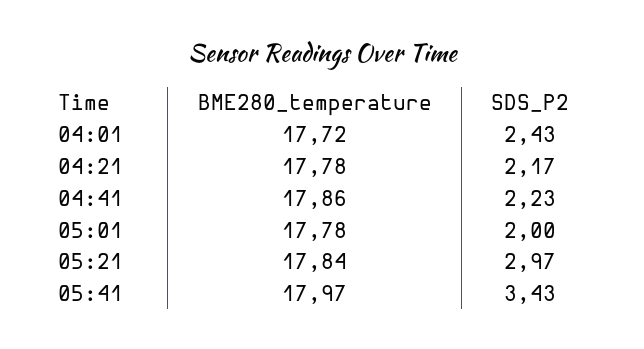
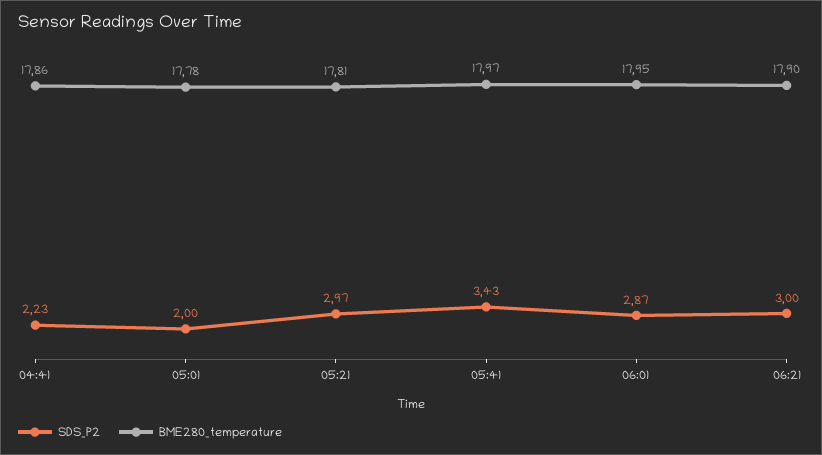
BME280_temperature, 04:01: 17.72 -> none
SDS_P2, 04:01: 2.43 -> none
BME280_temperature, 04:21: 17.78 -> none
SDS_P2, 04:21: 2.17 -> none
BME280_temperature, 05:21: 17.84 -> 17.81
SDS_P2, 06:01: none -> 2.87
BME280_temperature, 06:01: none -> 17.95
SDS_P2, 06:21: none -> 3
BME280_temperature, 06:21: none -> 17.9

